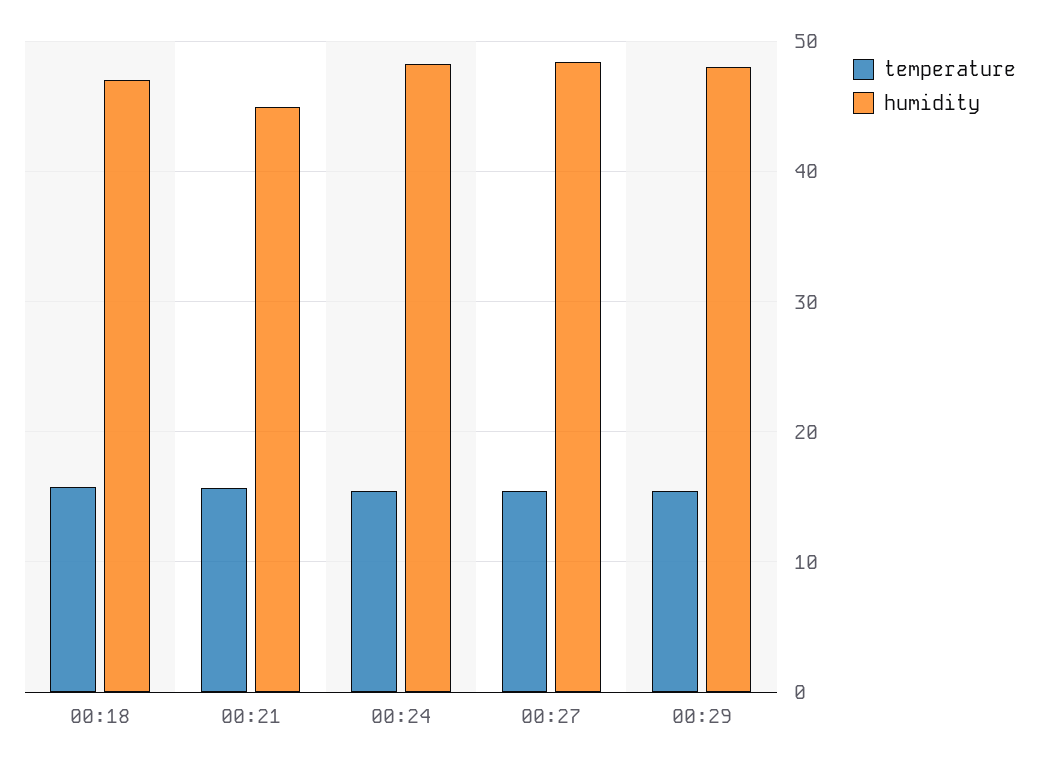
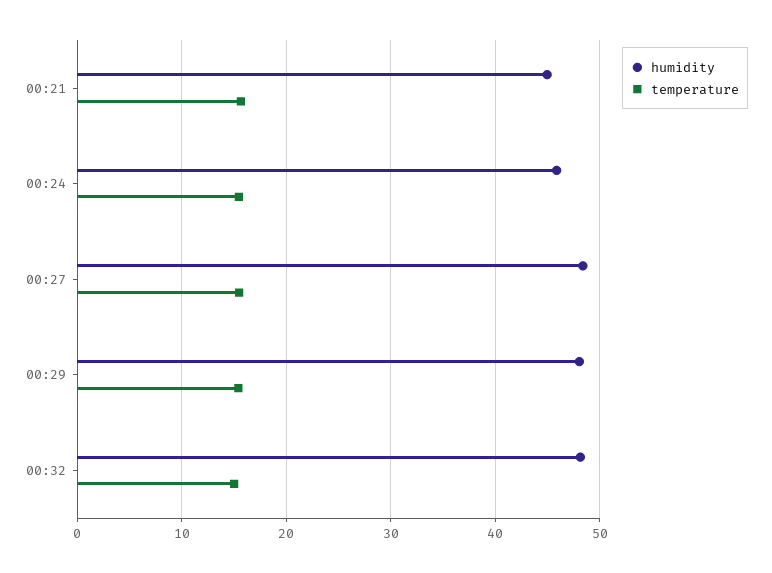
temperature, 00:18: 16 -> none
humidity, 00:18: 47 -> none
humidity, 00:24: 48 -> 46
humidity, 00:32: none -> 48
temperature, 00:32: none -> 15

